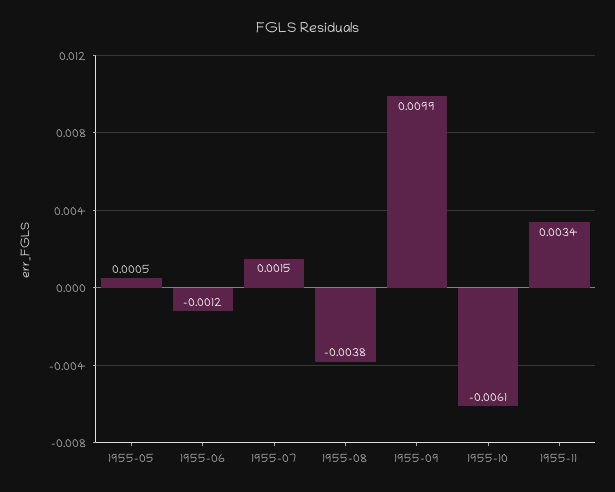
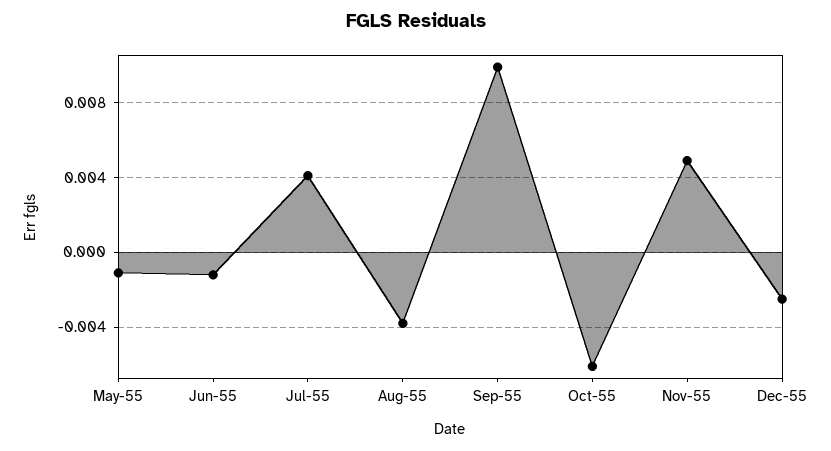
1955-05: 0.0005 -> -0.001
1955-07: 0.0015 -> 0.004
1955-11: 0.0034 -> 0.005
Dec-55: none -> -0.0025

